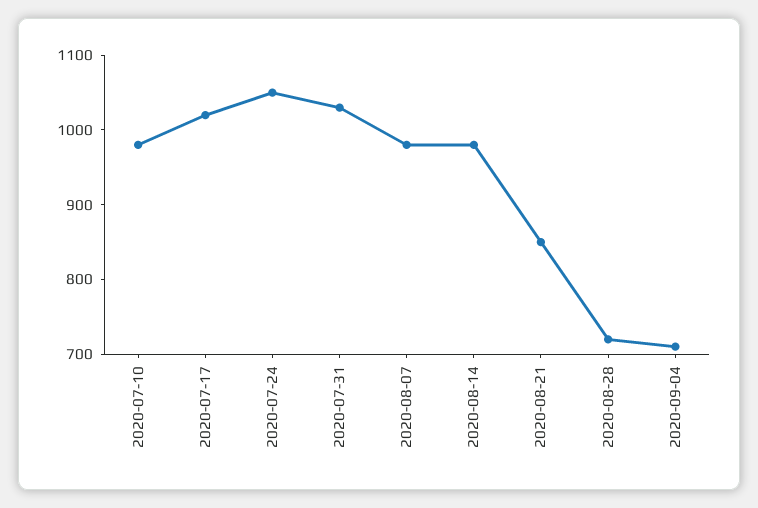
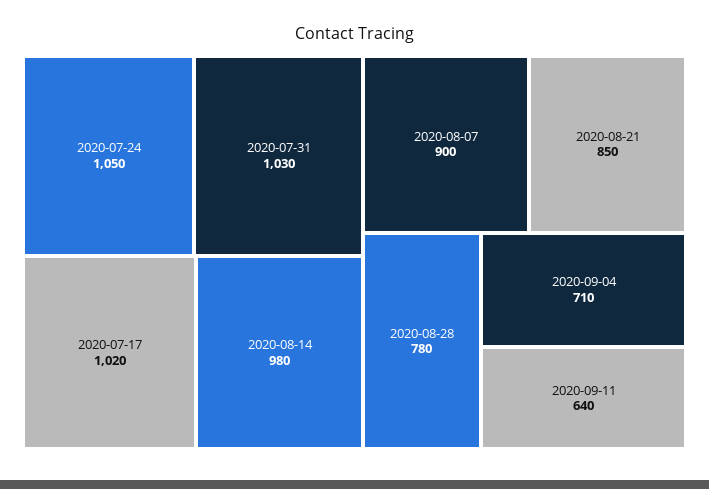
2020-07-10: 980 -> none
2020-08-07: 980 -> 900
2020-08-28: 720 -> 780
2020-09-11: none -> 640

